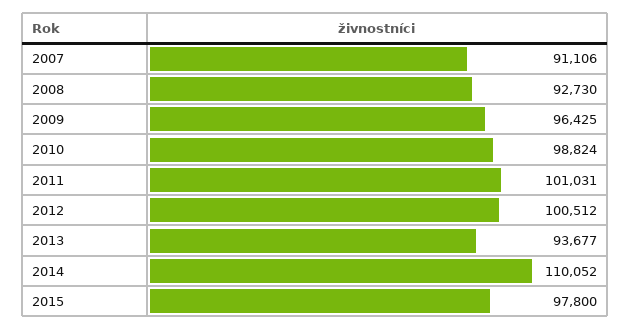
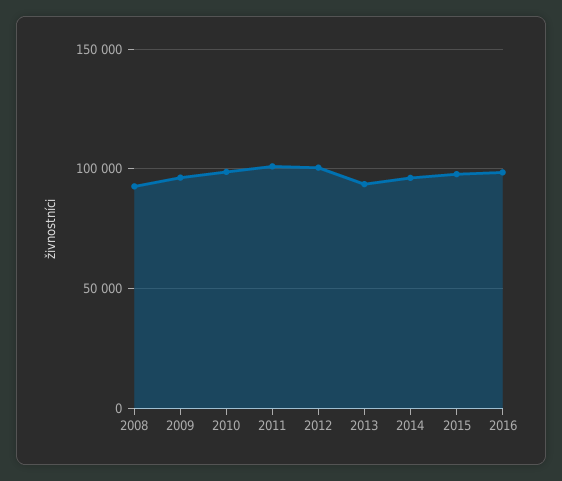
2007: 91106 -> none
2014: 110052 -> 95000
2016: none -> 100000

